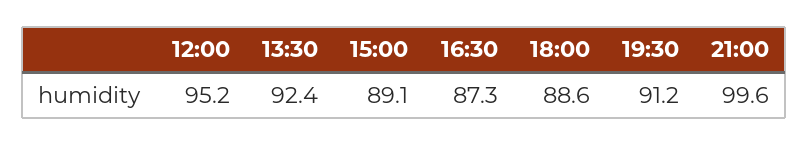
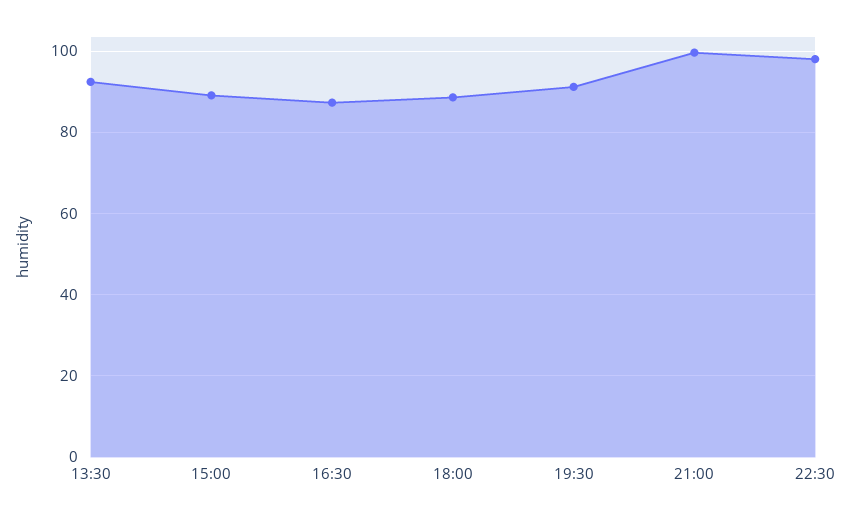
12:00: 95.2 -> none
22:30: none -> 98

